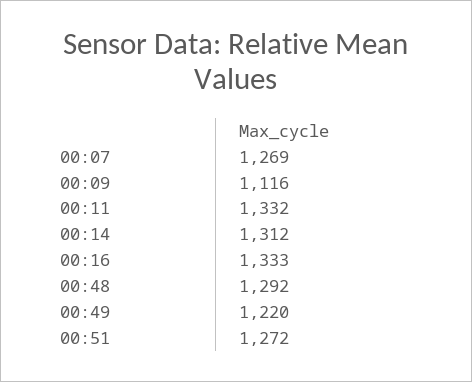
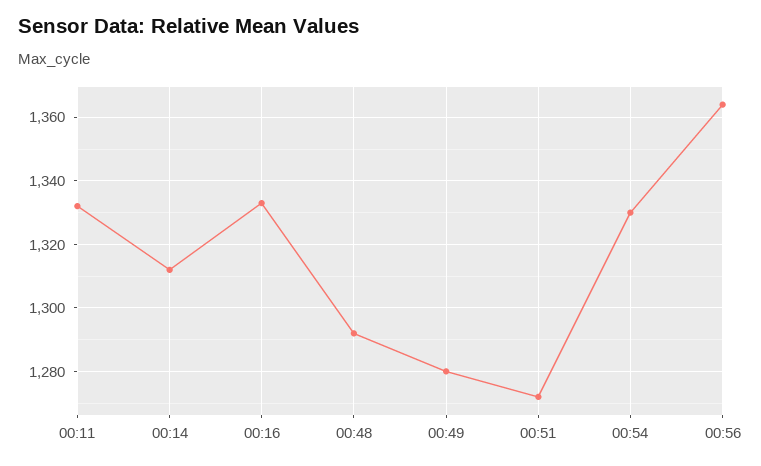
00:07: 1269 -> none
00:09: 1116 -> none
00:49: 1220 -> 1280
00:54: none -> 1330
00:56: none -> 1365

